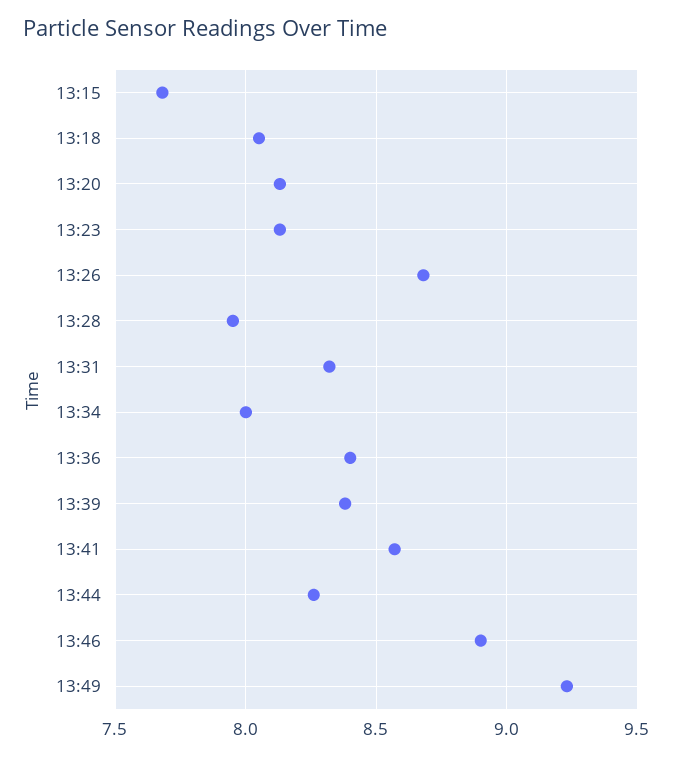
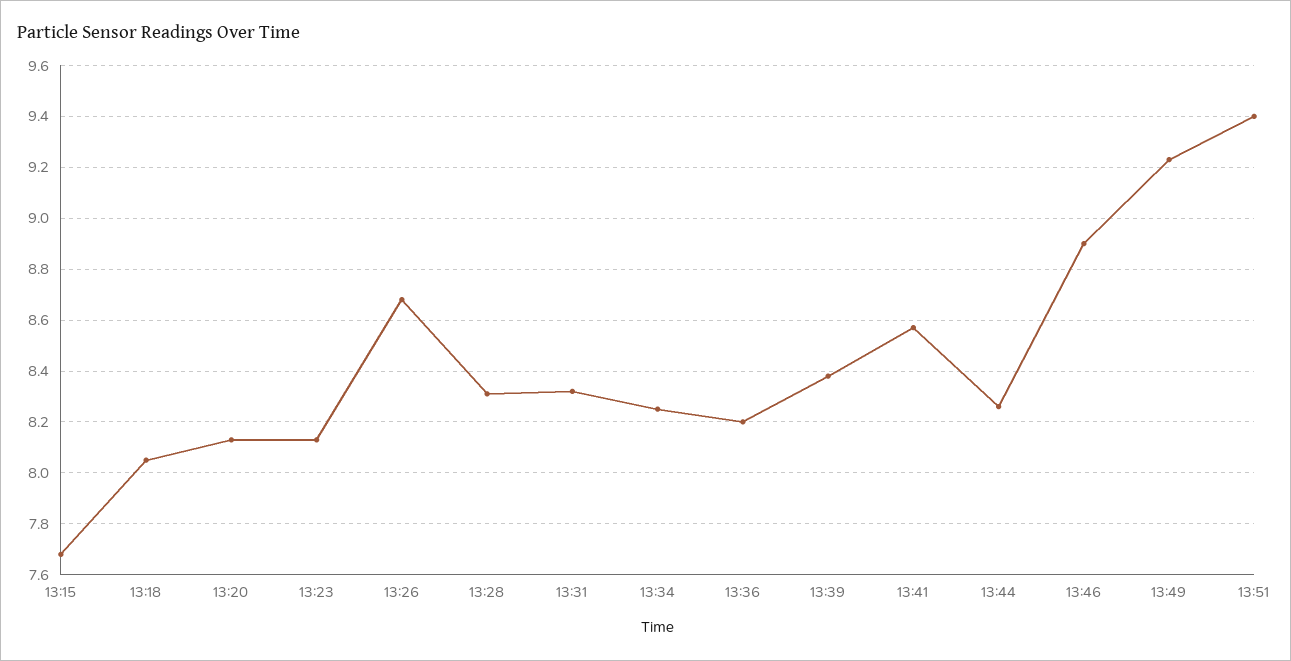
13:28: 7.95 -> 8.3
13:34: 8 -> 8.25
13:36: 8.4 -> 8.2
13:51: none -> 9.4

